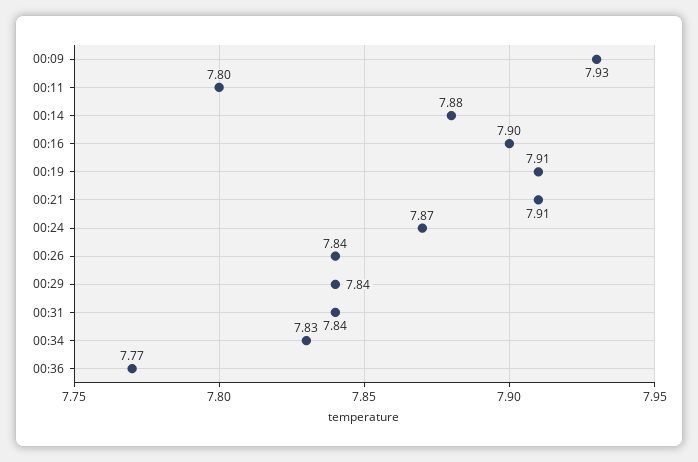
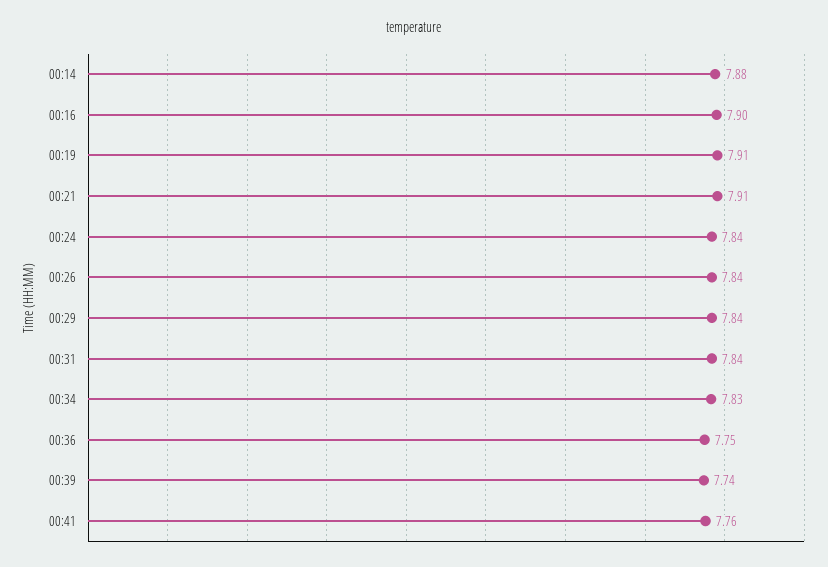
00:09: 7.93 -> none
00:11: 7.8 -> none
00:24: 7.87 -> 7.84
00:36: 7.77 -> 7.75
00:39: none -> 7.74
00:41: none -> 7.76

